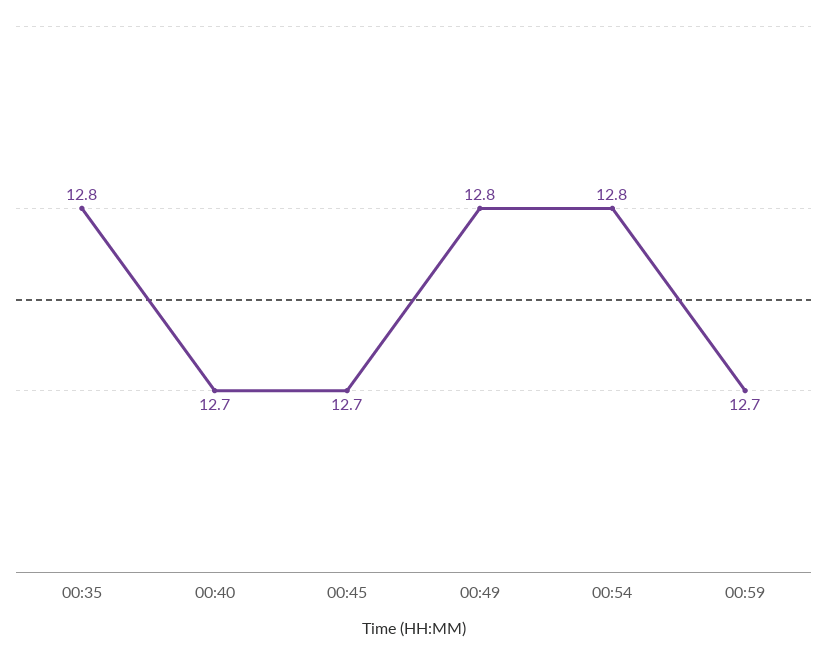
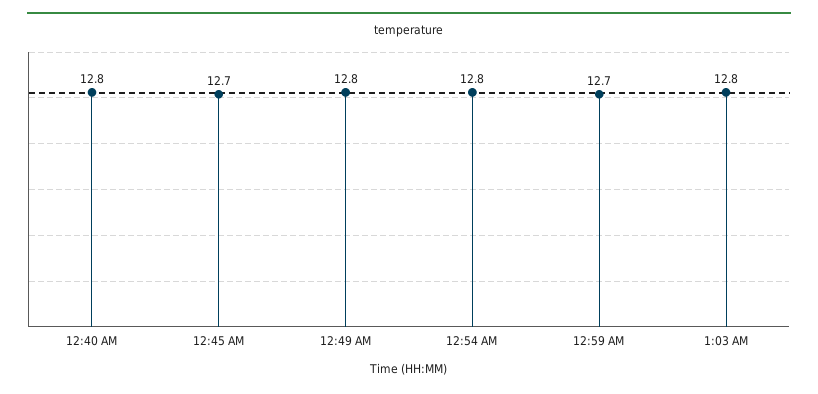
00:35: 12.8 -> none
00:40: 12.7 -> 12.8
1:03 AM: none -> 12.8

